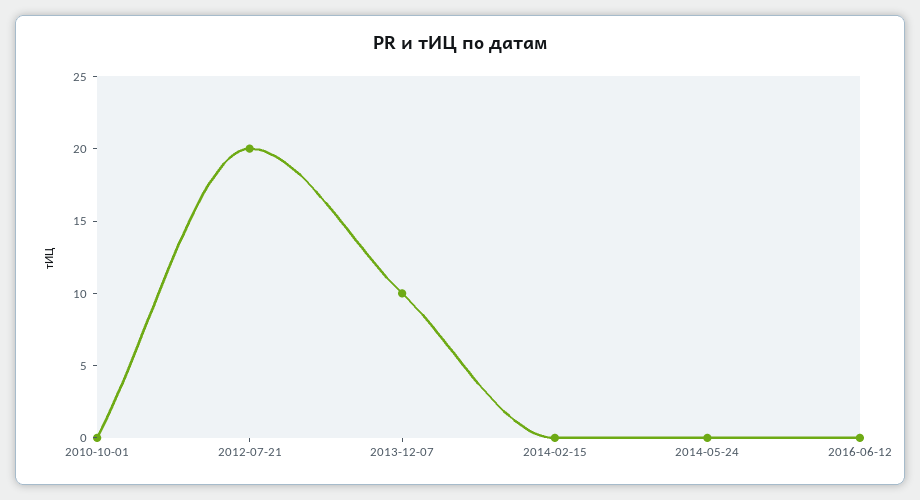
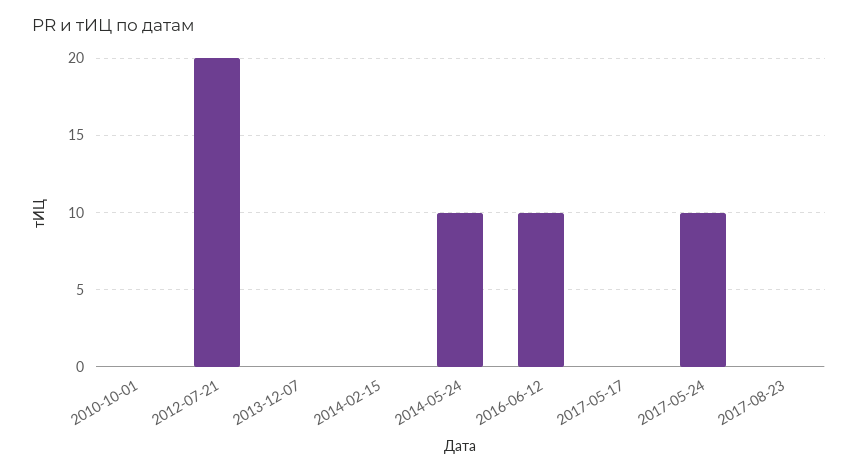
2013-12-07: 10 -> 0
2014-05-24: 0 -> 10
2016-06-12: 0 -> 10
2017-05-17: none -> 0
2017-05-24: none -> 10
2017-08-23: none -> 0

